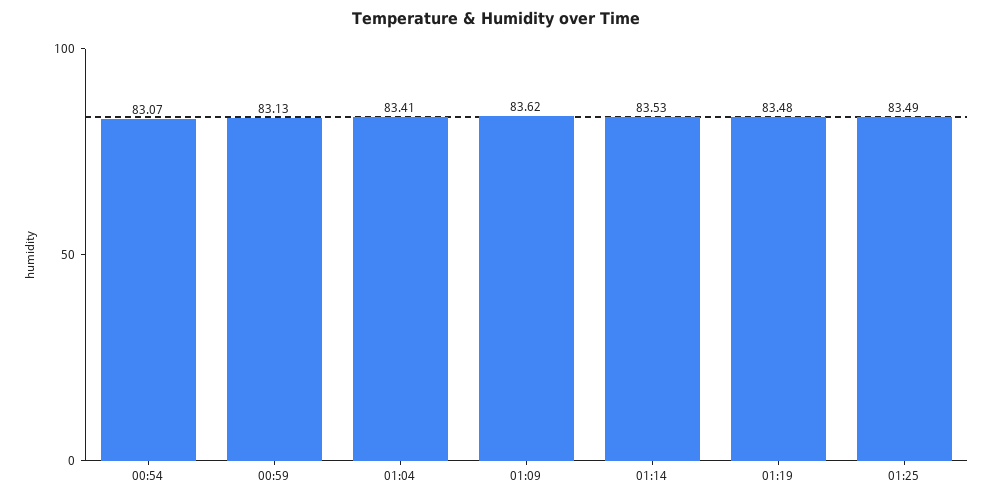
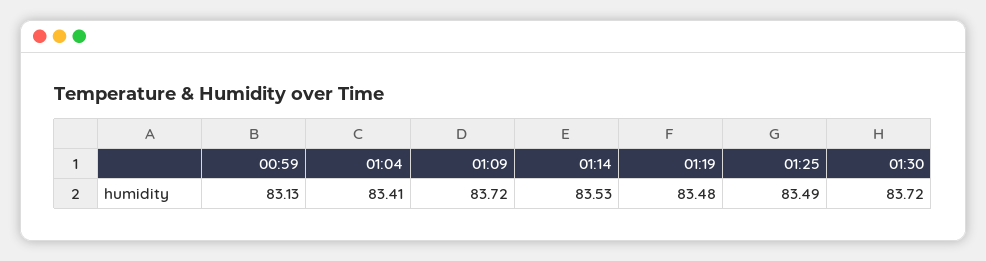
00:54: 83.07 -> none
01:09: 83.62 -> 83.72
01:30: none -> 83.72

